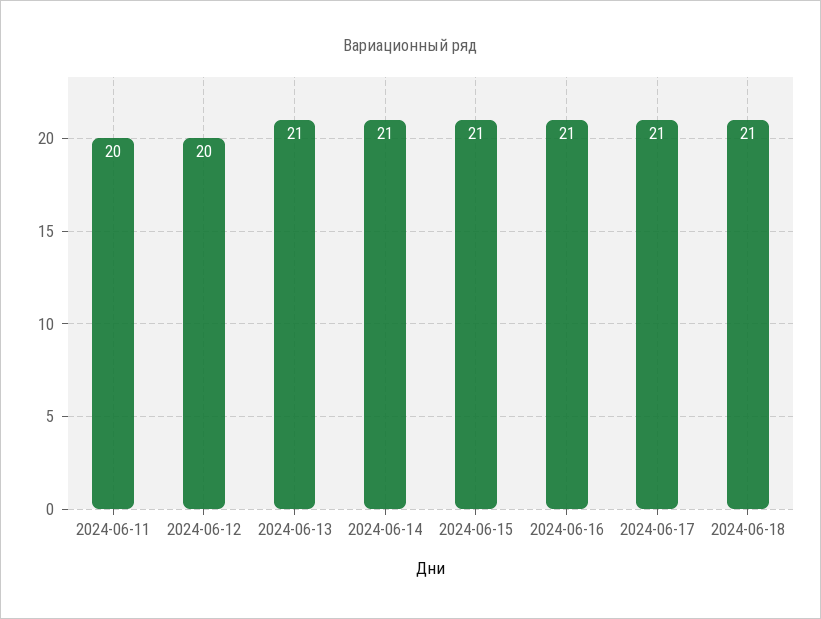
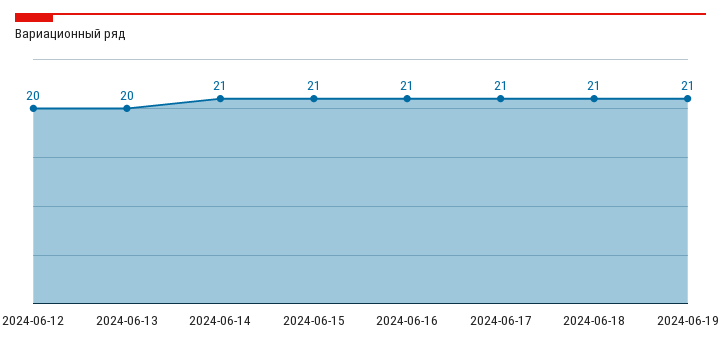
2024-06-11: 20 -> none
2024-06-13: 21 -> 20
2024-06-19: none -> 21

